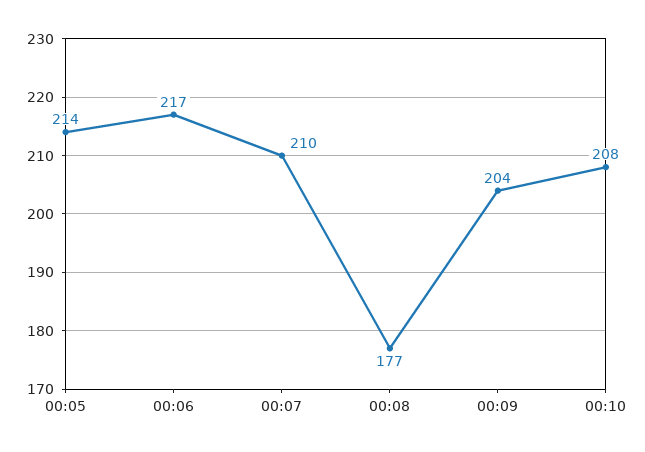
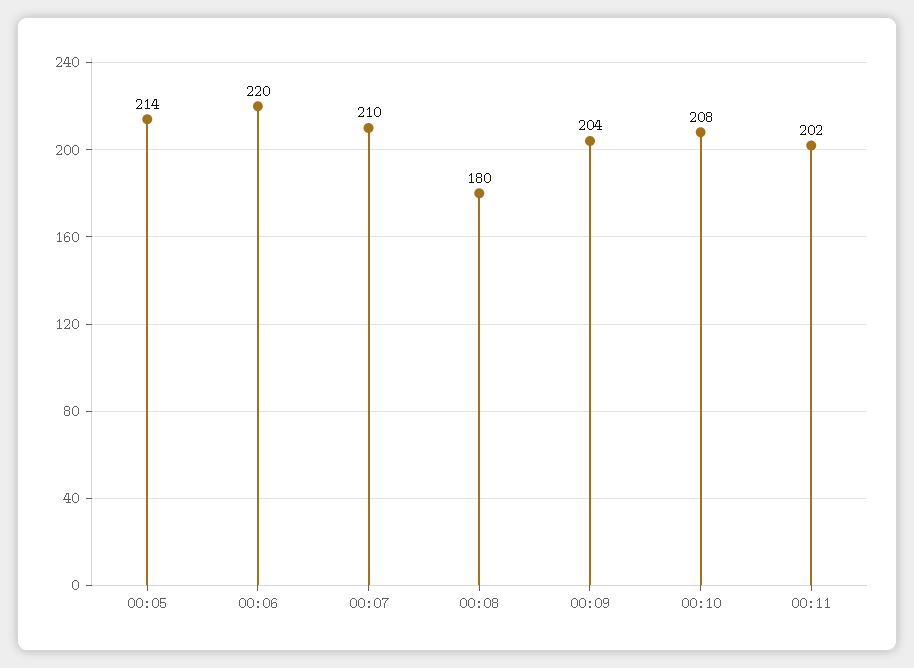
00:06: 217 -> 220
00:08: 177 -> 180
00:11: none -> 202

